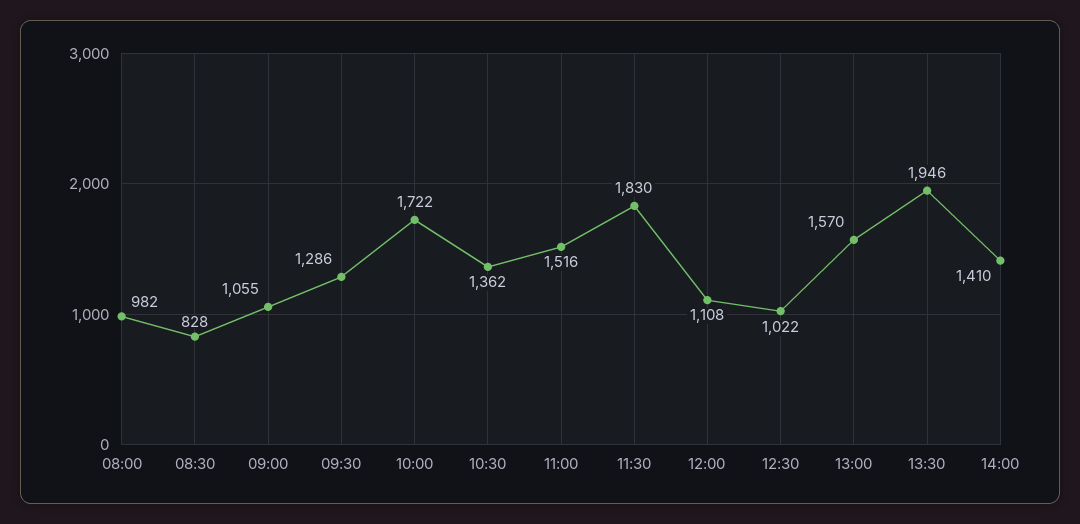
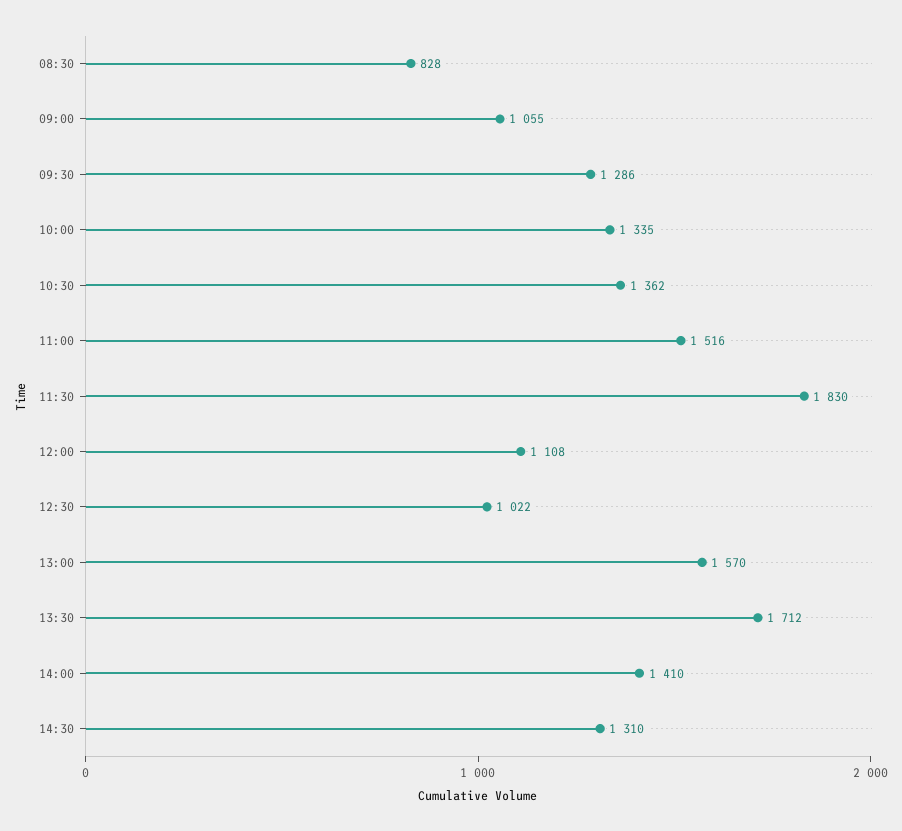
08:00: 982 -> none
10:00: 1722 -> 1335
13:30: 1946 -> 1712
14:30: none -> 1310

